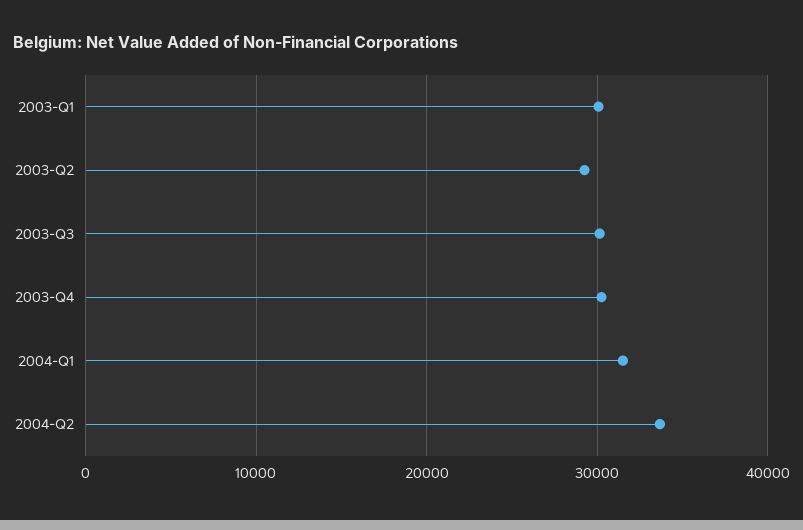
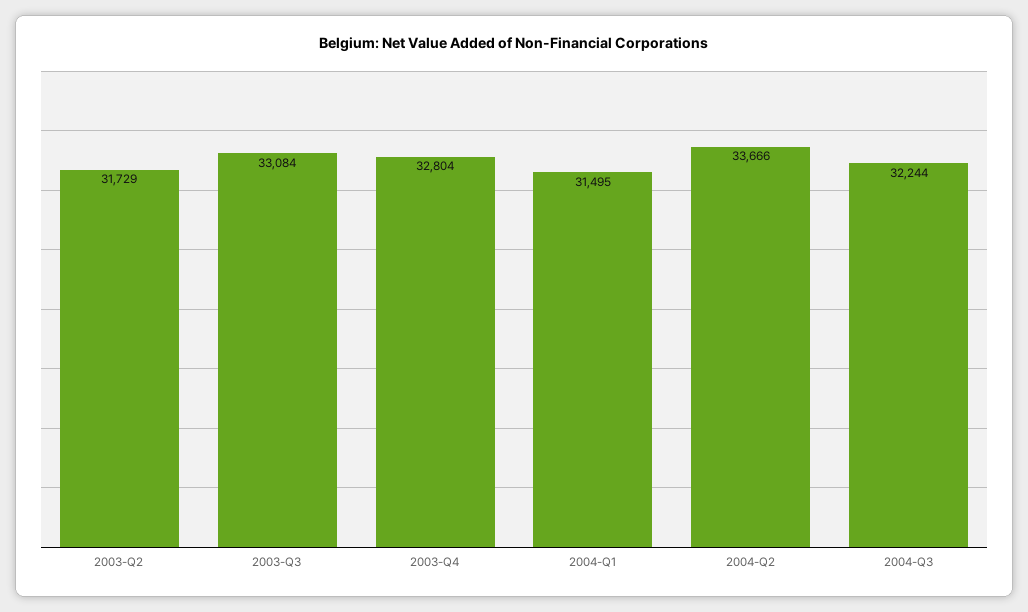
2003-Q1: 30000 -> none
2003-Q2: 29000 -> 31729
2003-Q3: 30000 -> 33084
2003-Q4: 30000 -> 32804
2004-Q3: none -> 32244

